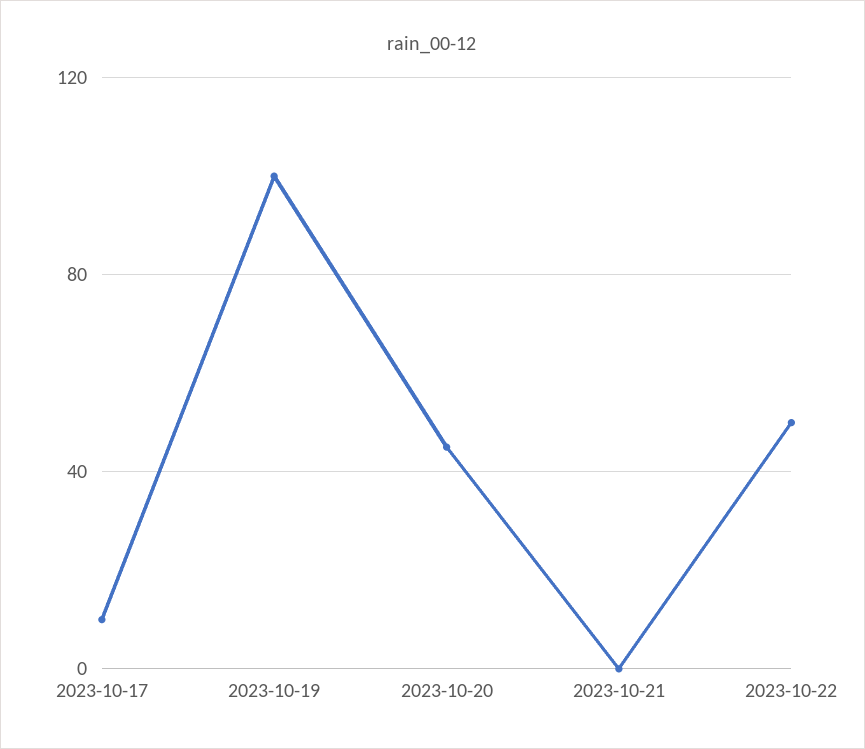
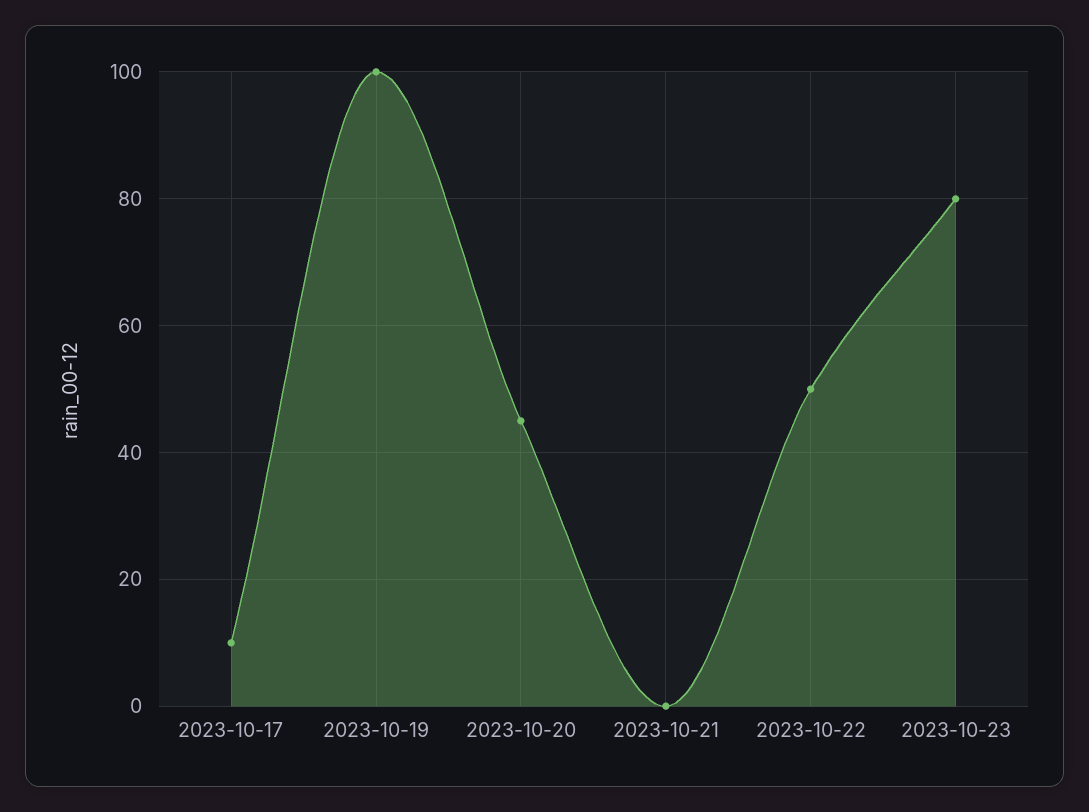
2023-10-23: none -> 80

